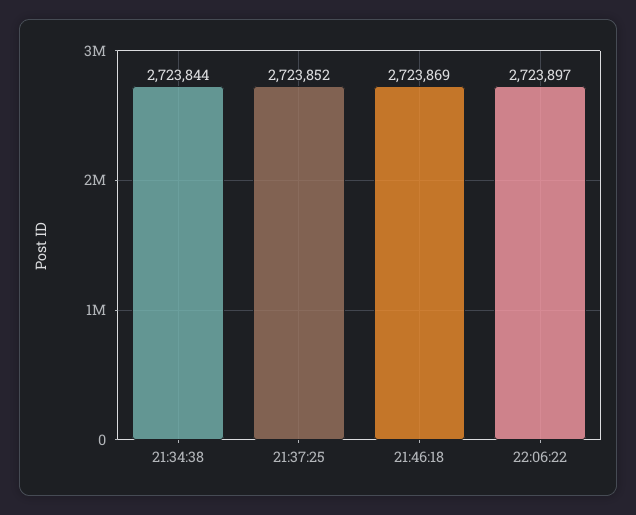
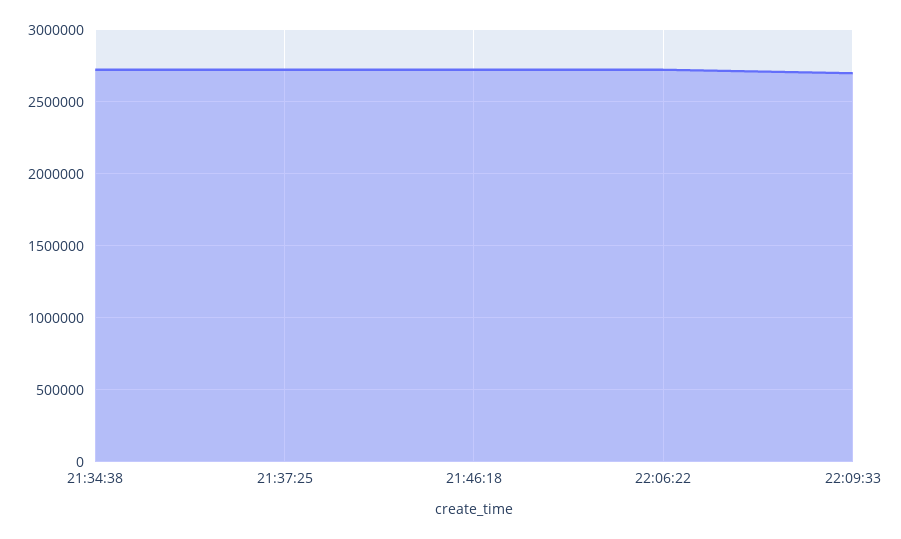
22:09:33: none -> 2700000

